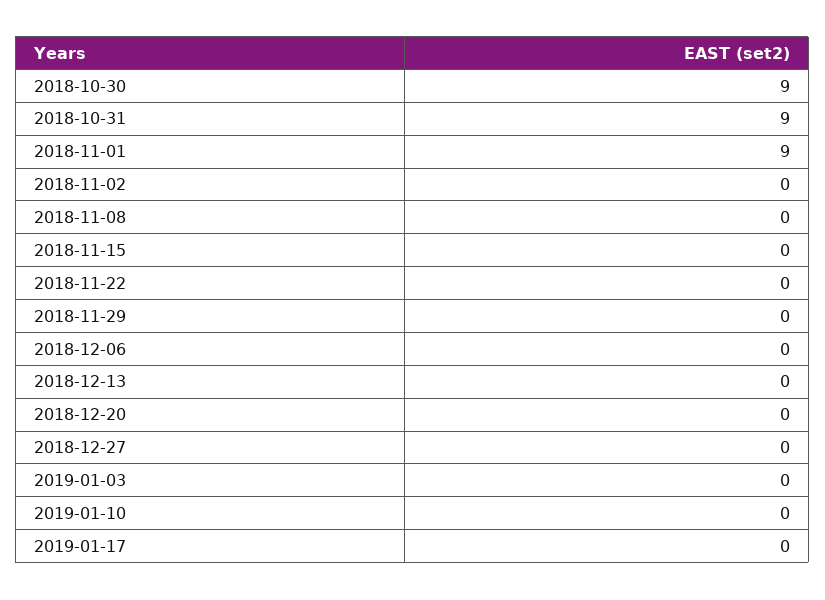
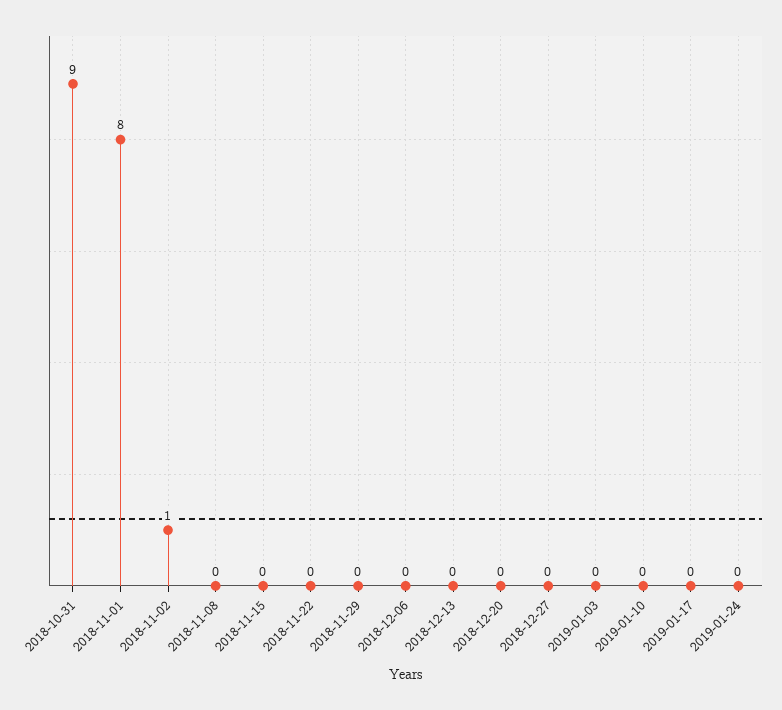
2018-10-30: 9 -> none
2018-11-01: 9 -> 8
2018-11-02: 0 -> 1
2019-01-24: none -> 0

